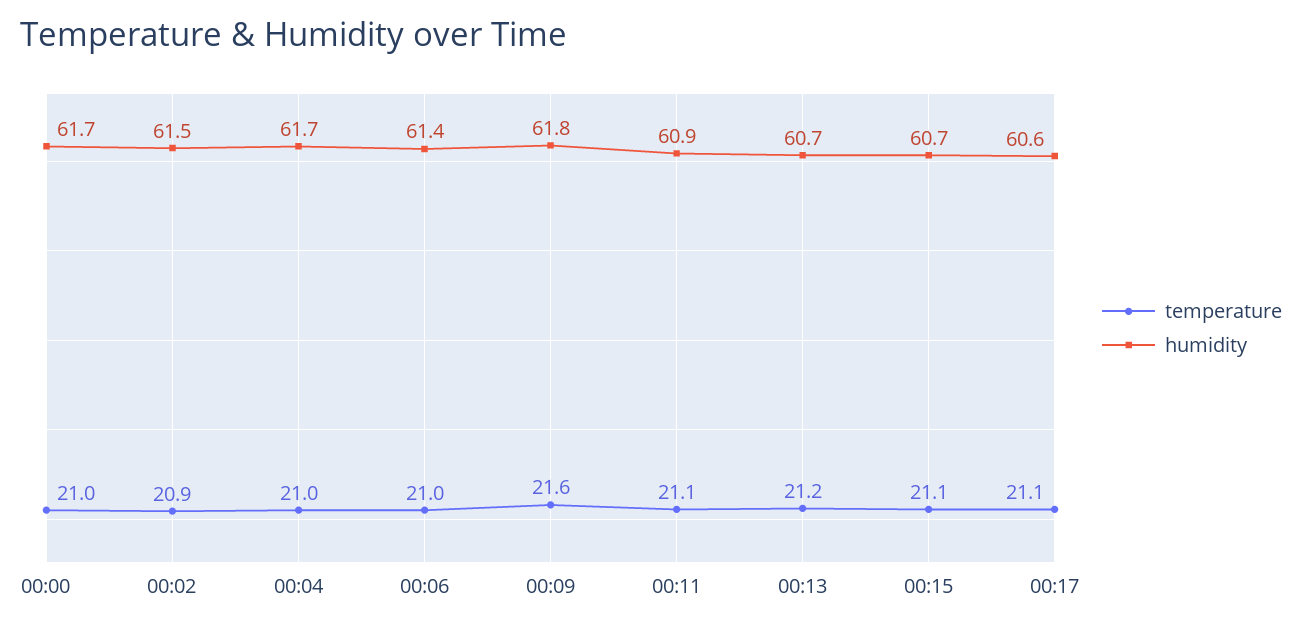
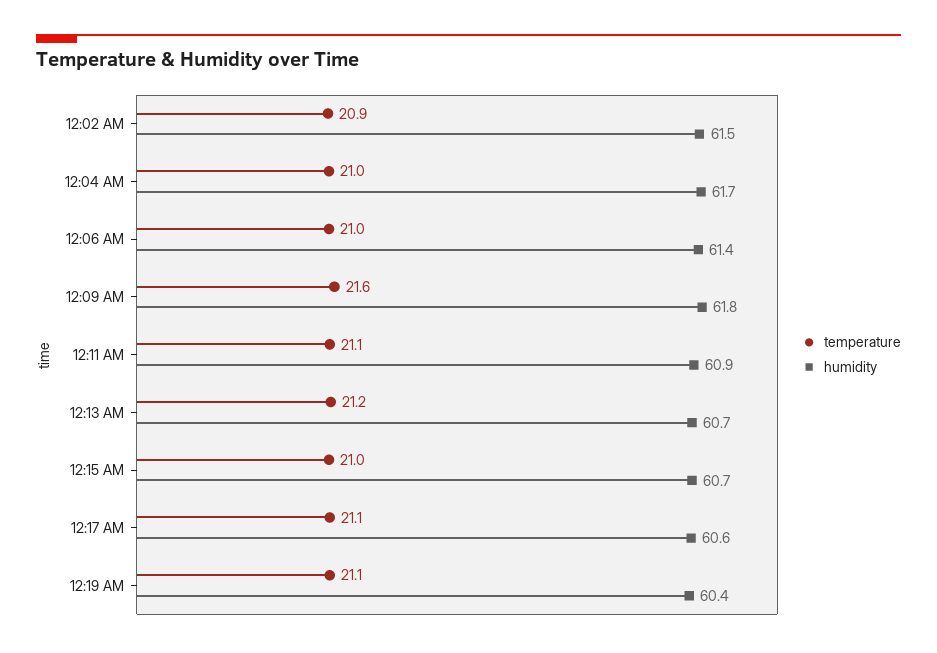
temperature, 00:00: 21 -> none
humidity, 00:00: 61.7 -> none
temperature, 00:15: 21.1 -> 21
temperature, 12:19 AM: none -> 21.1
humidity, 12:19 AM: none -> 60.4

